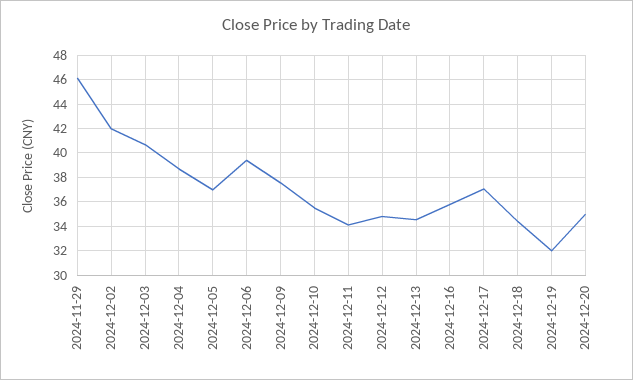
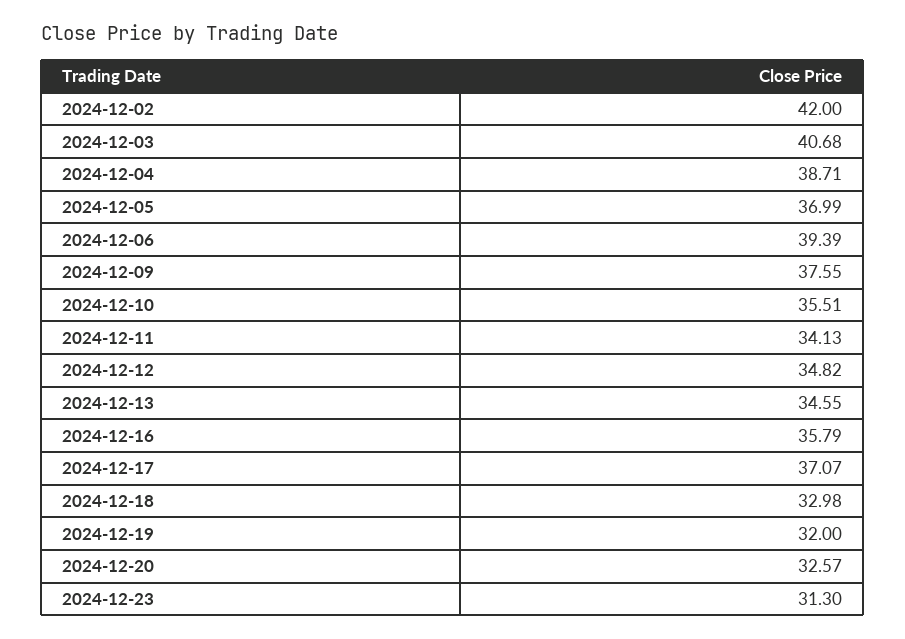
2024-11-29: 46 -> none
2024-12-18: 34.5 -> 32.98
2024-12-20: 35 -> 32.57
2024-12-23: none -> 31.3

